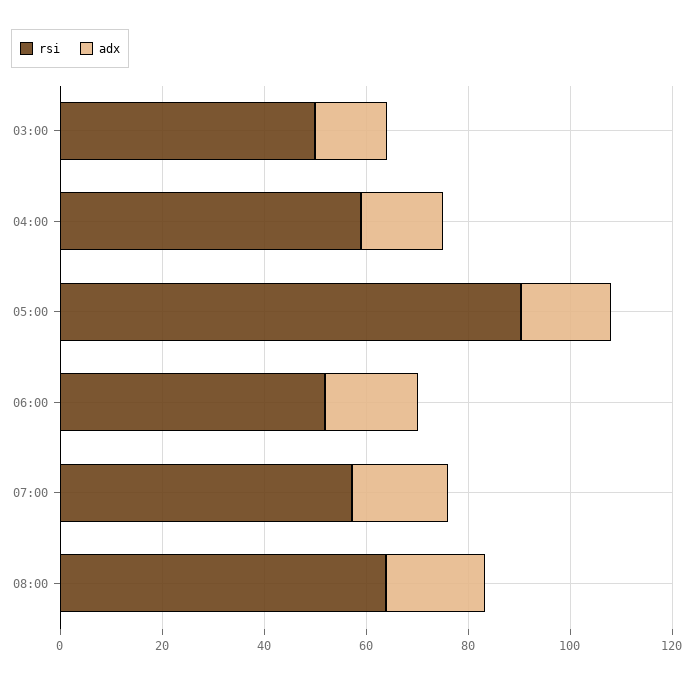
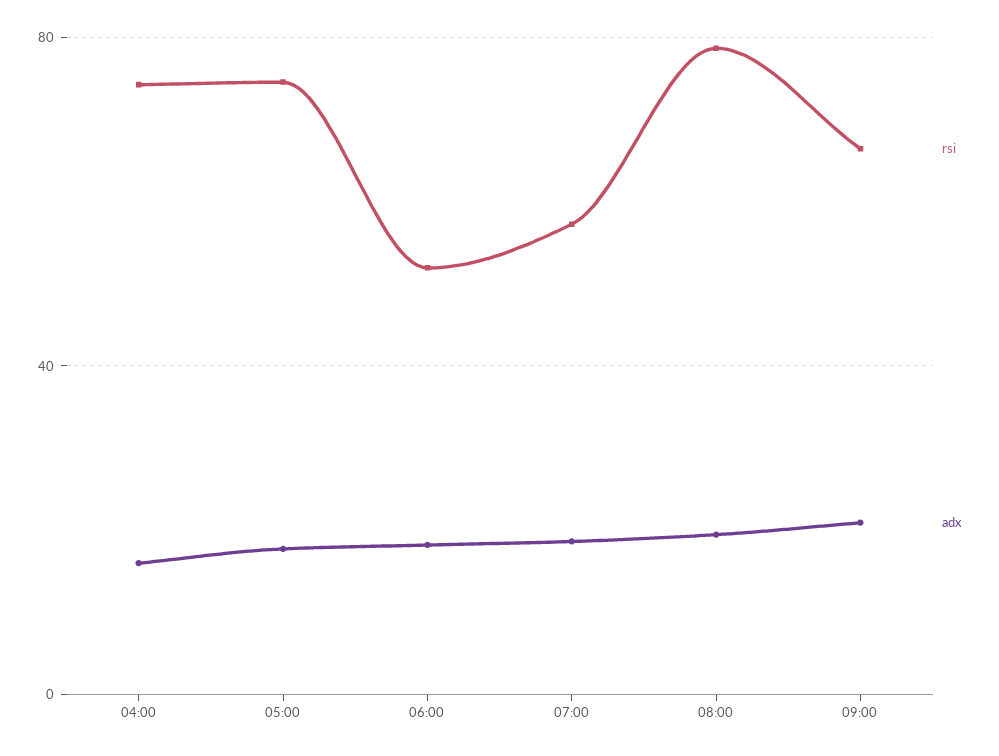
rsi, 03:00: 50 -> none
adx, 03:00: 15 -> none
rsi, 04:00: 60 -> 75
rsi, 05:00: 90 -> 75
rsi, 08:00: 65 -> 80
rsi, 09:00: none -> 65
adx, 09:00: none -> 20

